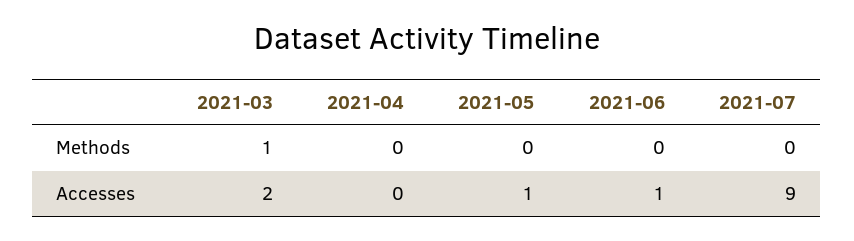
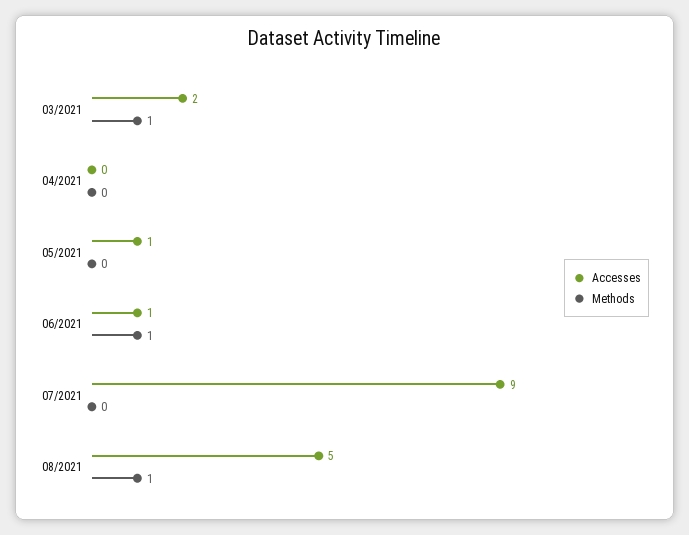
Methods, 2021-06: 0 -> 1
Accesses, 08/2021: none -> 5
Methods, 08/2021: none -> 1

